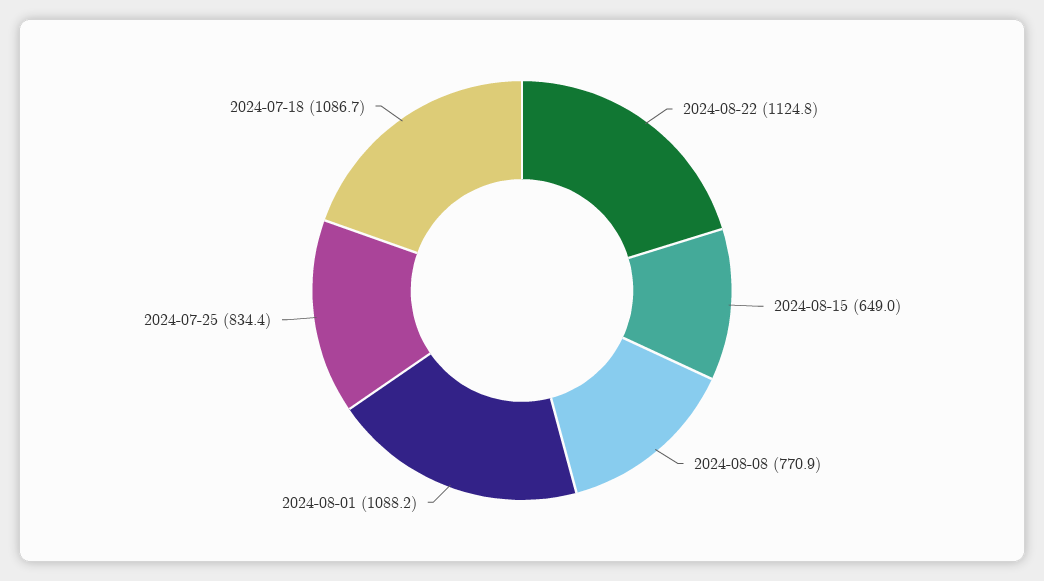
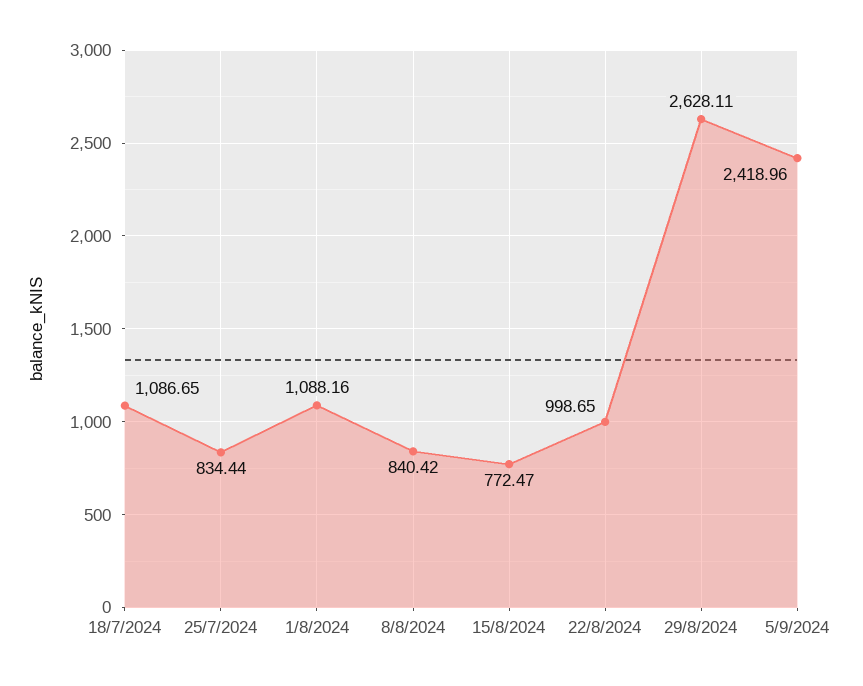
2024-08-22: 1124.8 -> 998.65
2024-08-15: 649 -> 772.47
2024-08-08: 770.9 -> 840.42
29/8/2024: none -> 2628.11
5/9/2024: none -> 2418.96

